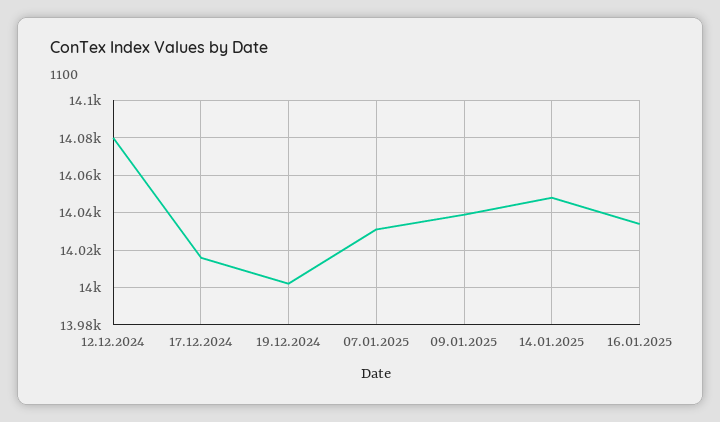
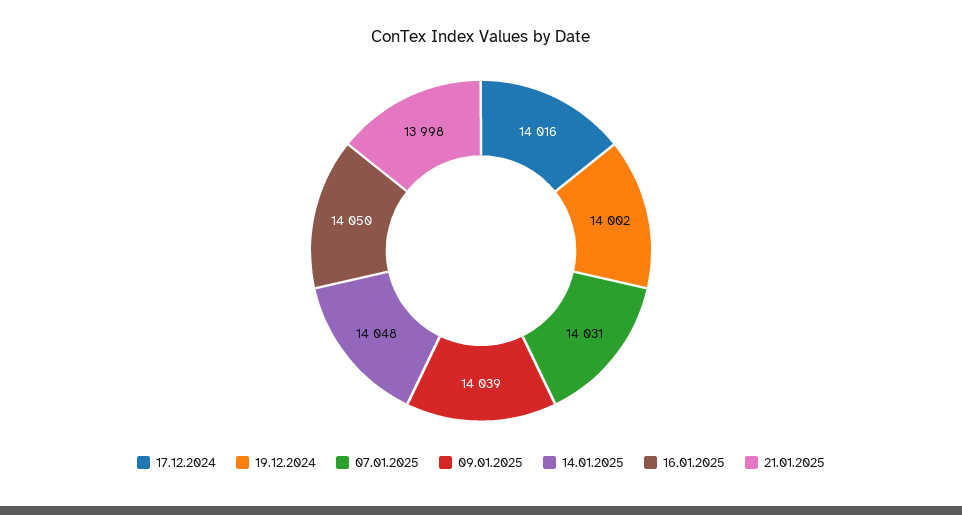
12.12.2024: 14080 -> none
16.01.2025: 14035 -> 14050
21.01.2025: none -> 13998

